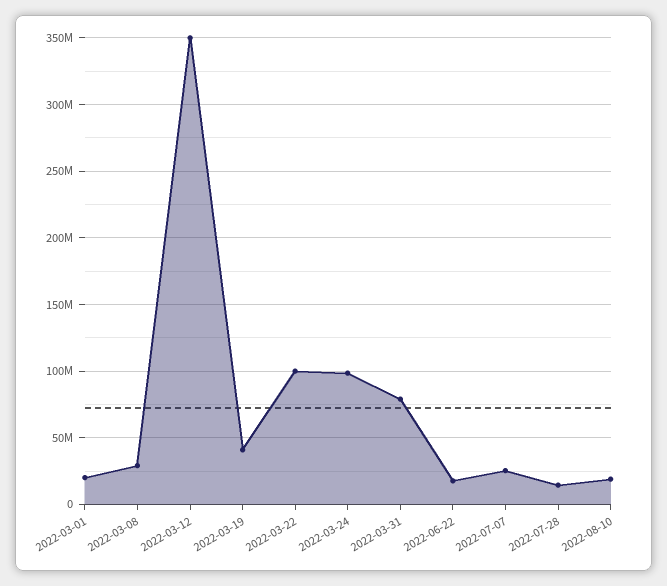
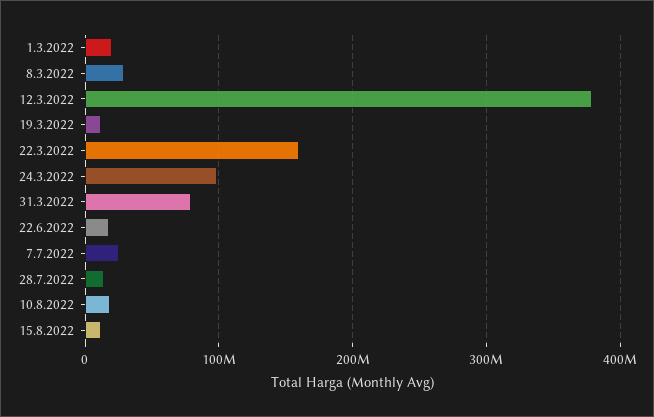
2022-03-12: 350000000 -> 380000000
2022-03-19: 40000000 -> 10000000
2022-03-22: 100000000 -> 160000000
15.8.2022: none -> 10000000

